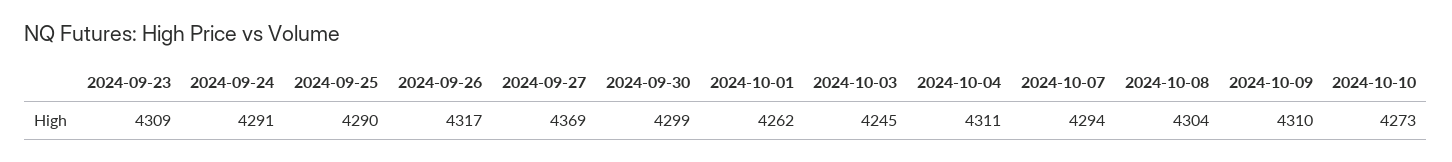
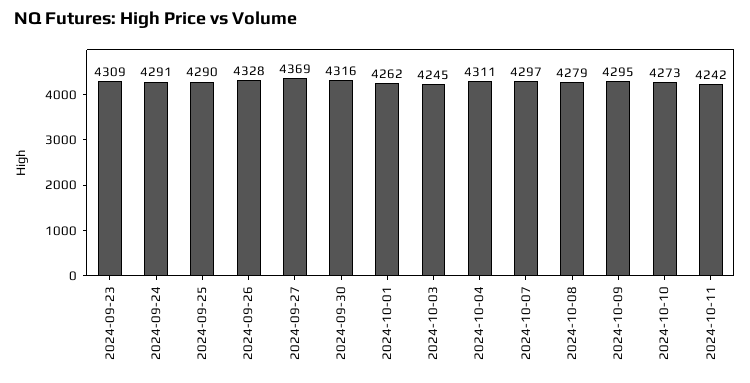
2024-09-26: 4317 -> 4328
2024-09-30: 4299 -> 4316
2024-10-07: 4294 -> 4297
2024-10-08: 4304 -> 4279
2024-10-09: 4310 -> 4295
2024-10-11: none -> 4242

